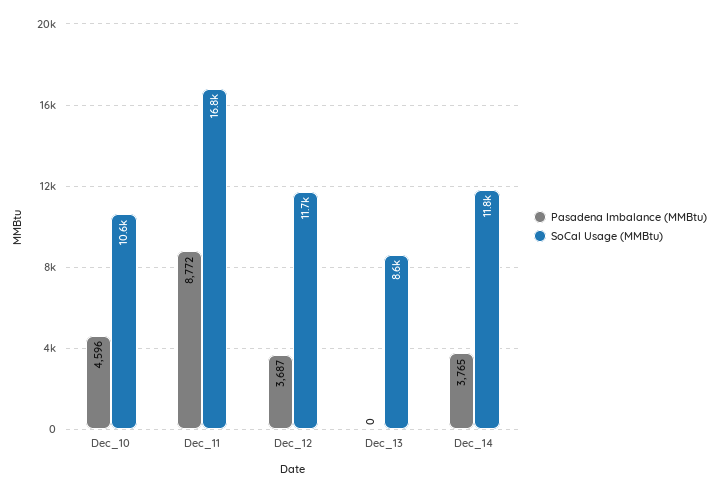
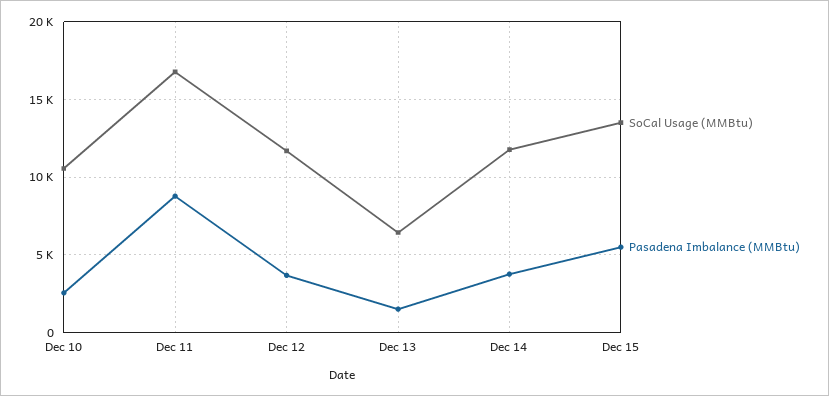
Pasadena Imbalance (MMBtu), Dec_10: 4596 -> 2500
Pasadena Imbalance (MMBtu), Dec_13: 0 -> 1500
SoCal Usage (MMBtu), Dec_13: 8600 -> 6500
SoCal Usage (MMBtu), Dec 15: none -> 13500
Pasadena Imbalance (MMBtu), Dec 15: none -> 5500

